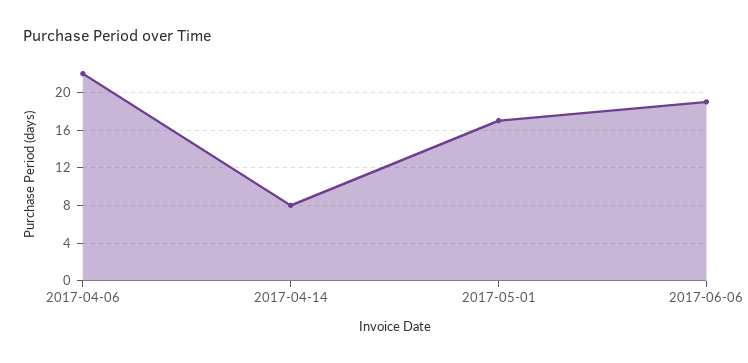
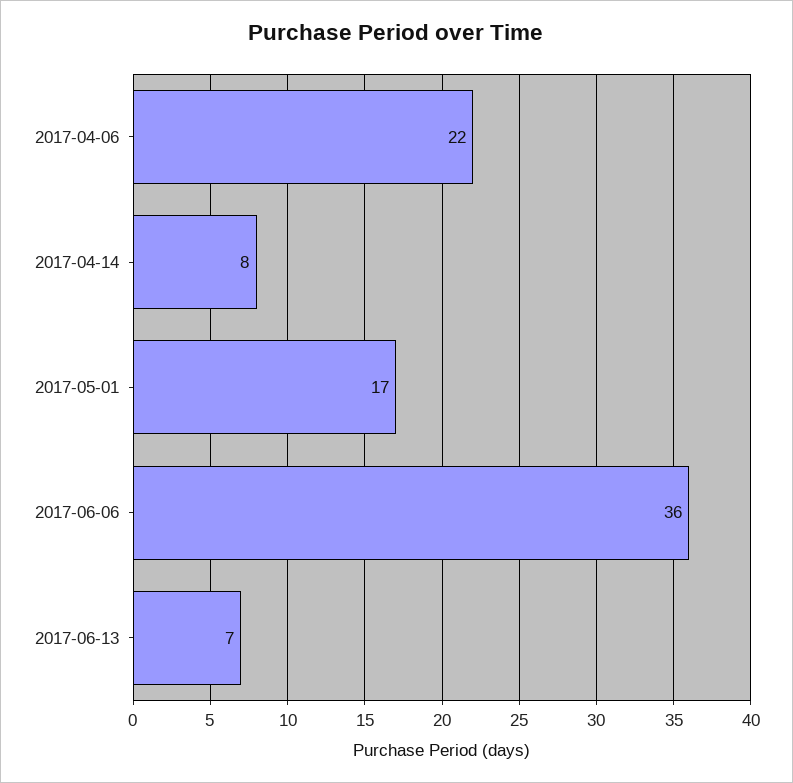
2017-06-06: 19 -> 36
2017-06-13: none -> 7

